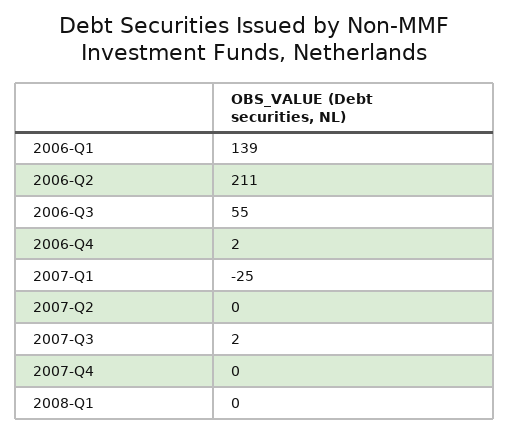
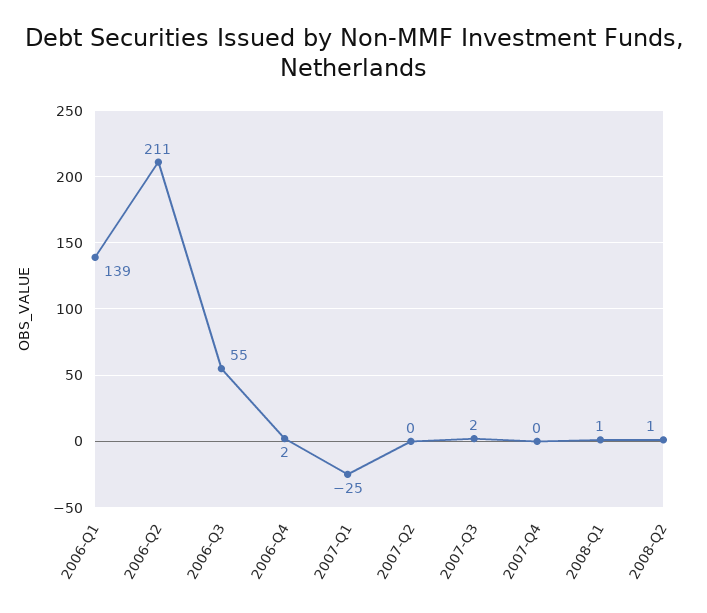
2008-Q1: 0 -> 1
2008-Q2: none -> 1

